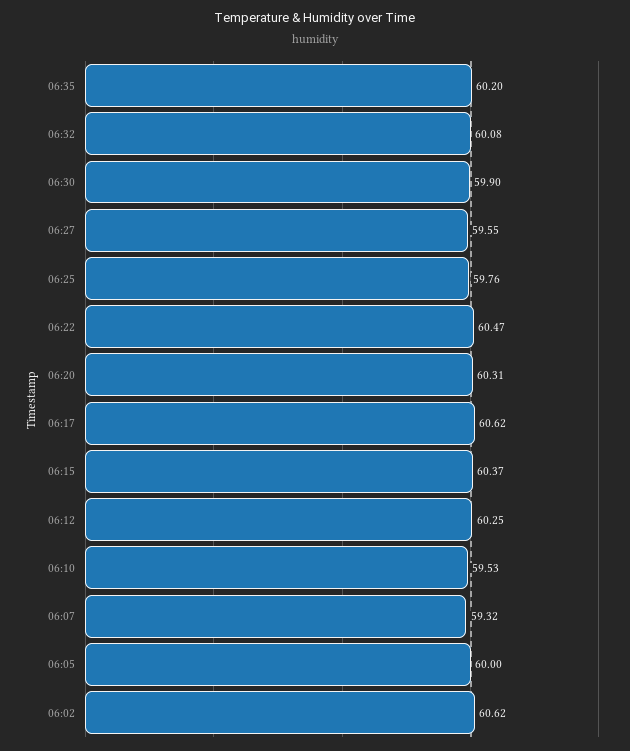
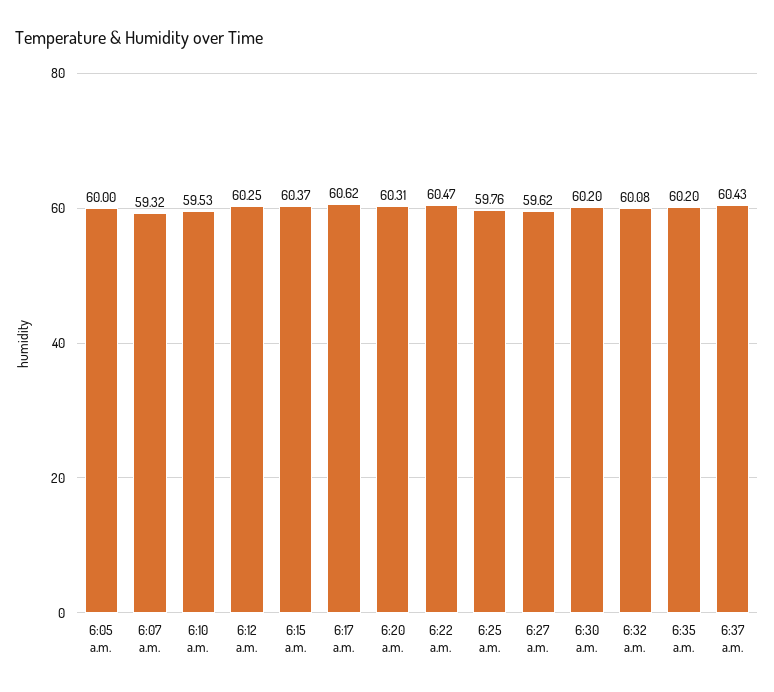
06:30: 59.9 -> 60.2
06:27: 59.55 -> 59.62
06:02: 60.62 -> none
6:37 a.m.: none -> 60.43

